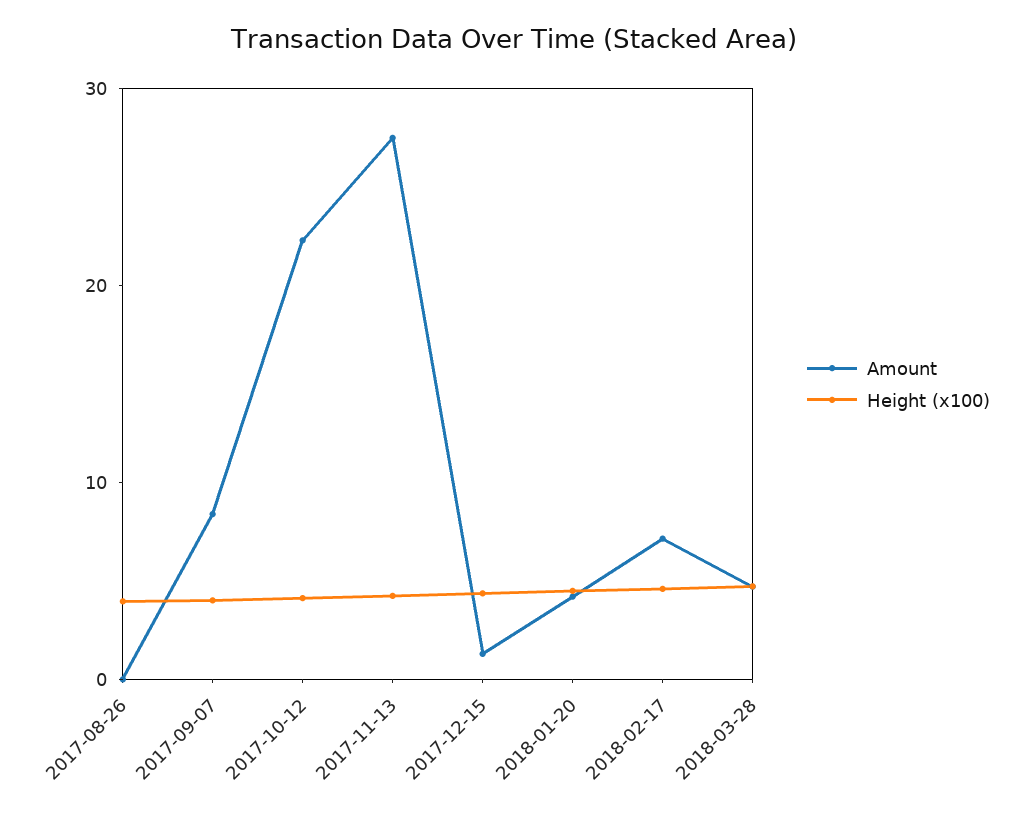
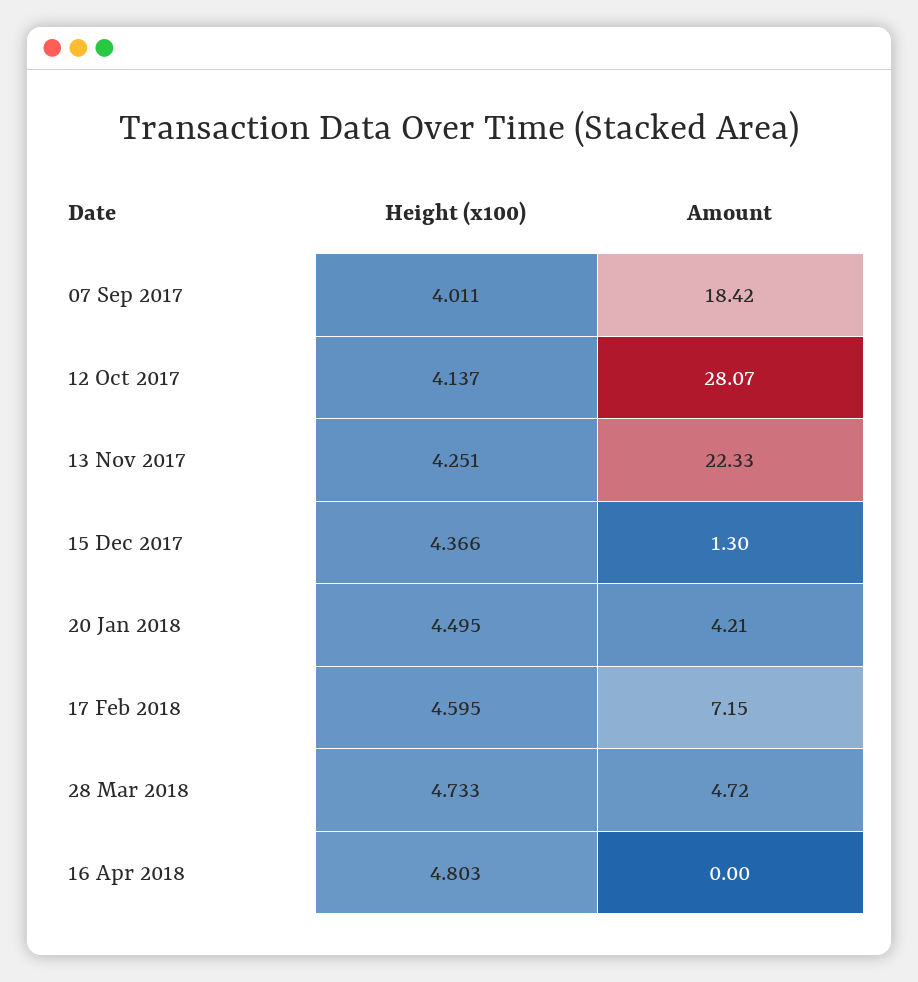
Amount, 2017-08-26: 0 -> none
Height (x100), 2017-08-26: 4 -> none
Amount, 2017-09-07: 8 -> 18.42
Amount, 2017-10-12: 22 -> 28.07
Amount, 2017-11-13: 28 -> 22.33
Height (x100), 16 Apr 2018: none -> 4.803
Amount, 16 Apr 2018: none -> 0

